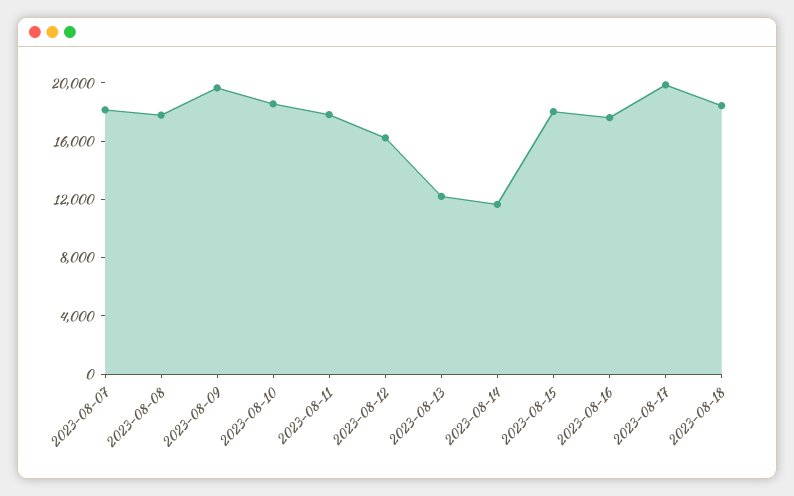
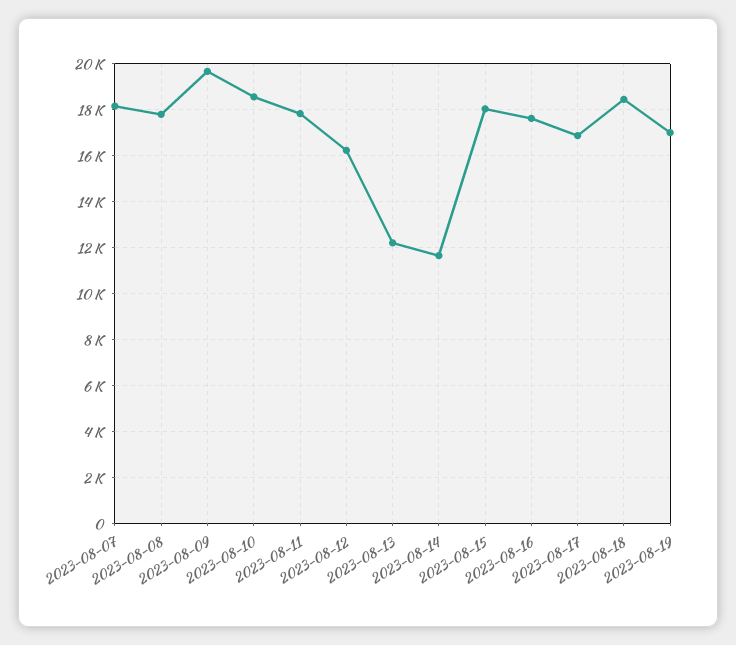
2023-08-17: 20000 -> 17000
2023-08-19: none -> 17000

